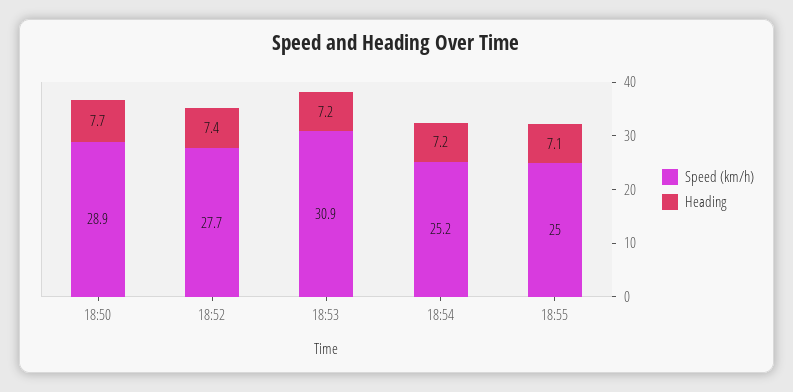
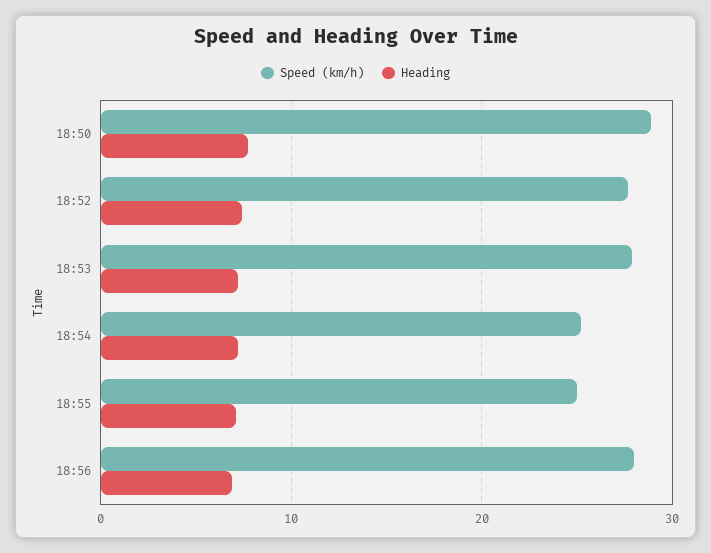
Speed (km/h), 18:53: 30.9 -> 28
Speed (km/h), 18:56: none -> 28
Heading, 18:56: none -> 7

